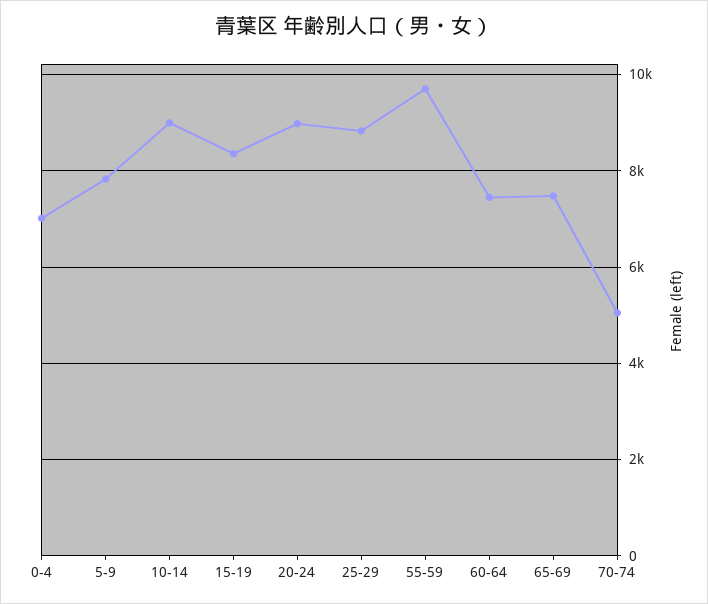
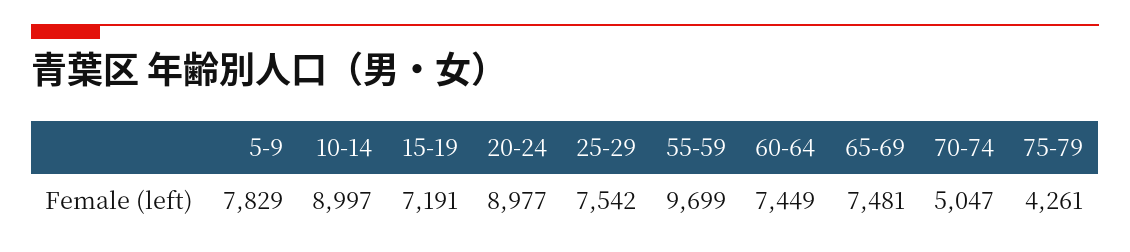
0-4: 7000 -> none
15-19: 8400 -> 7191
25-29: 8800 -> 7542
75-79: none -> 4261

